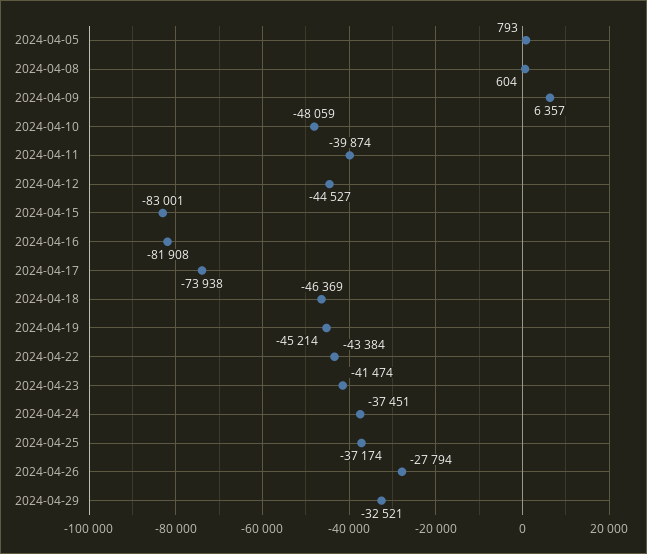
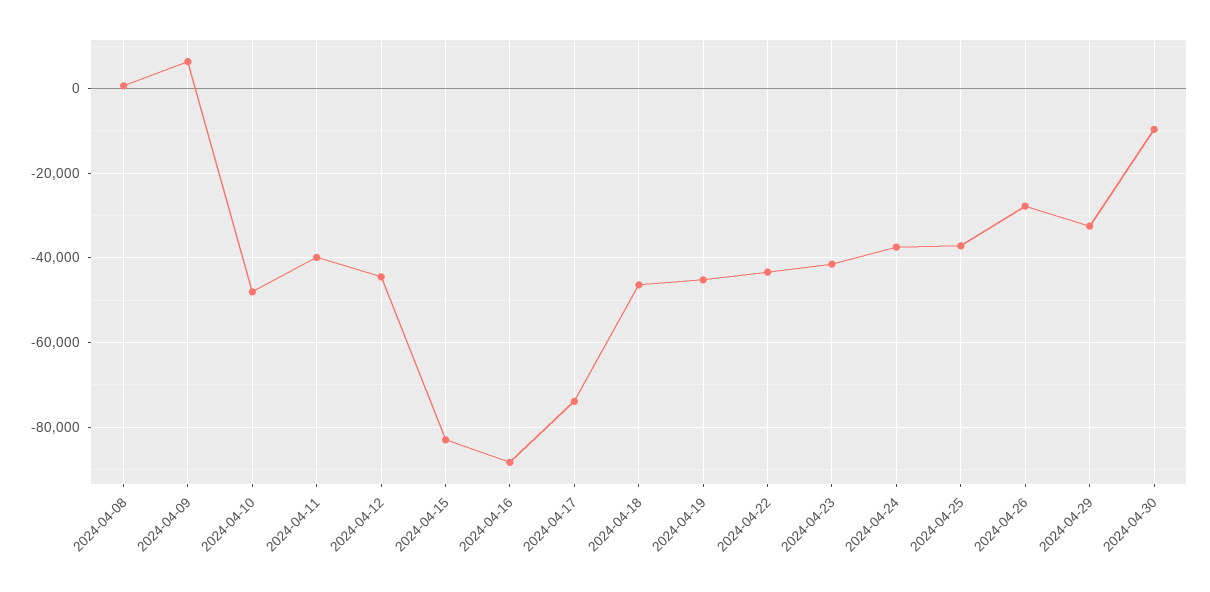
2024-04-05: 793 -> none
2024-04-16: -81908 -> -88000
2024-04-30: none -> -10000

